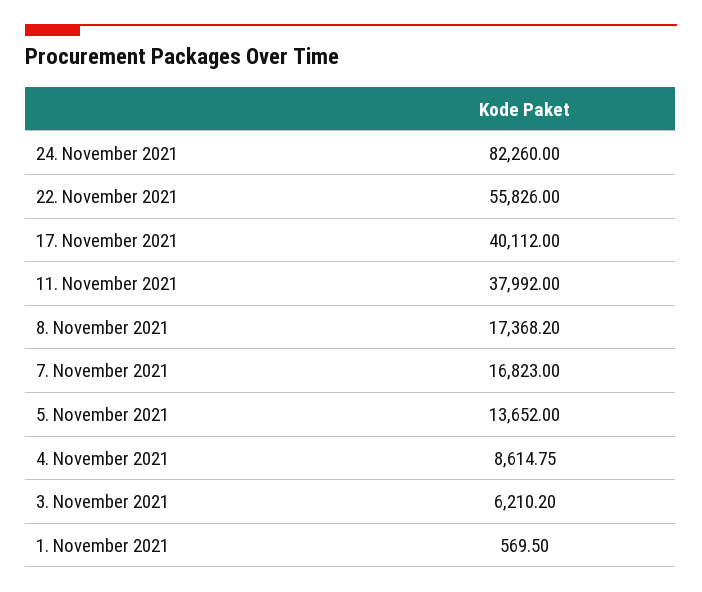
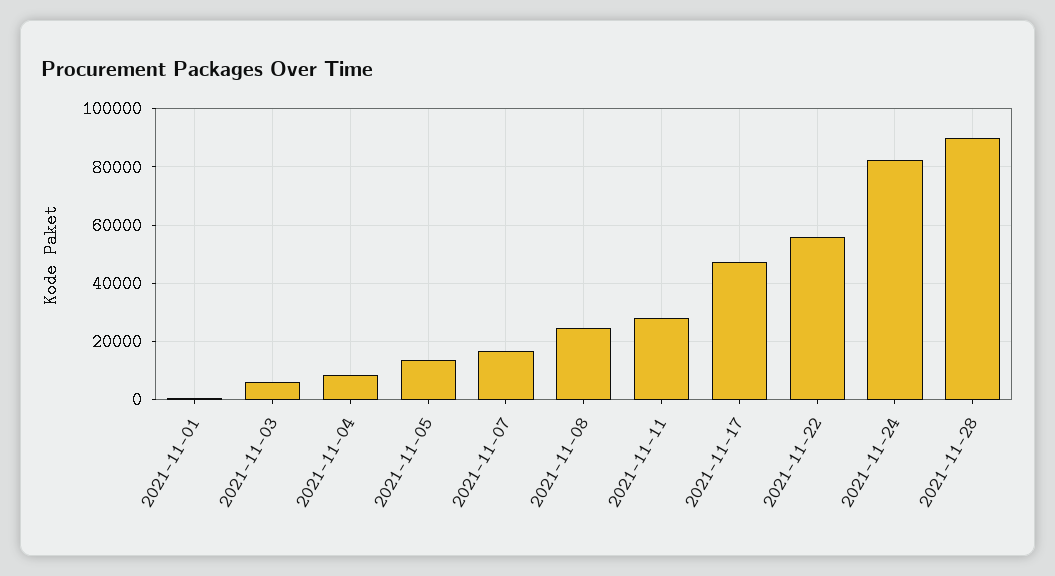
17. November 2021: 40112 -> 47500
11. November 2021: 37992 -> 27500
8. November 2021: 17368.2 -> 25000
2021-11-28: none -> 90000

